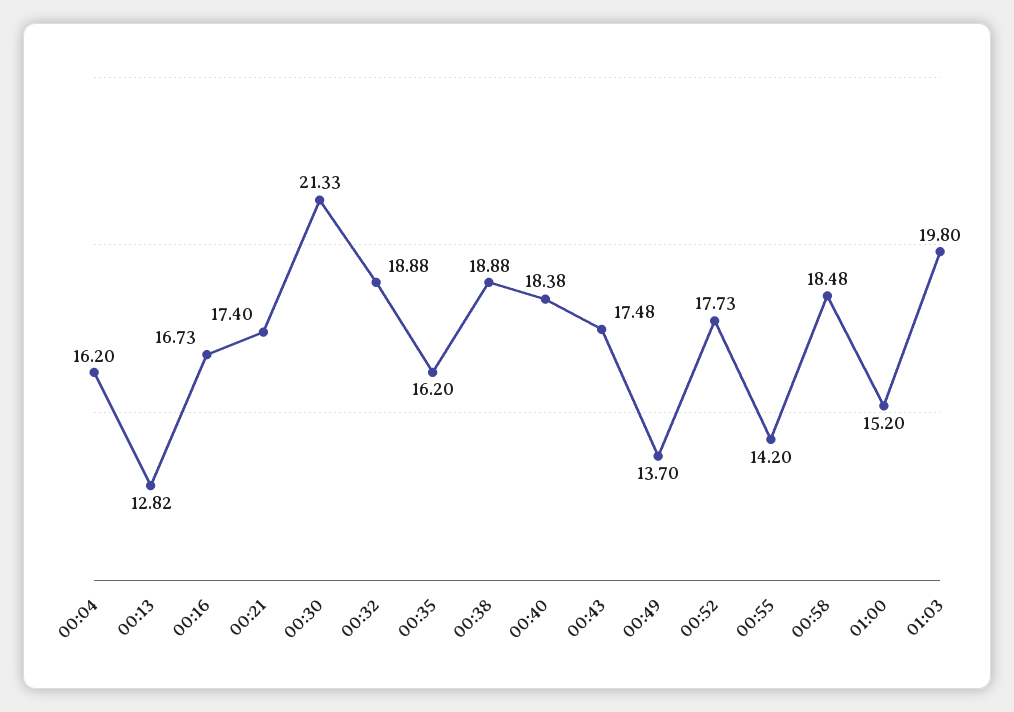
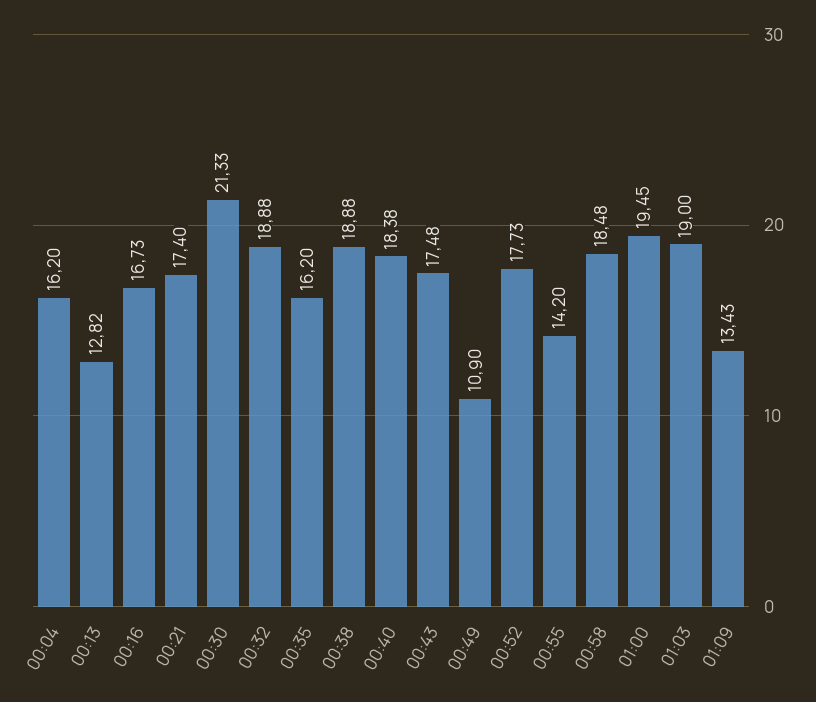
00:49: 13.7 -> 10.9
01:00: 15.2 -> 19.45
01:03: 19.8 -> 19
01:09: none -> 13.43

